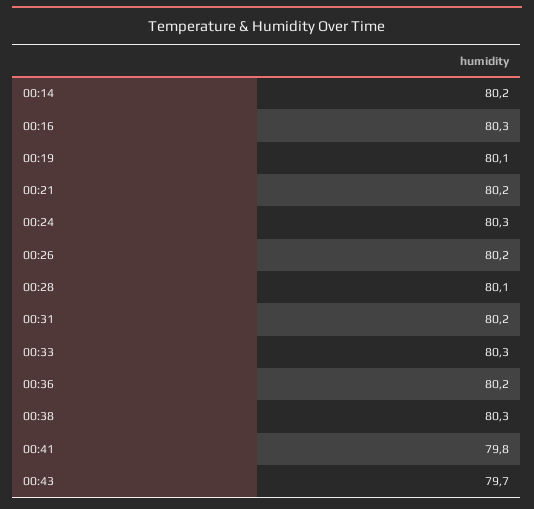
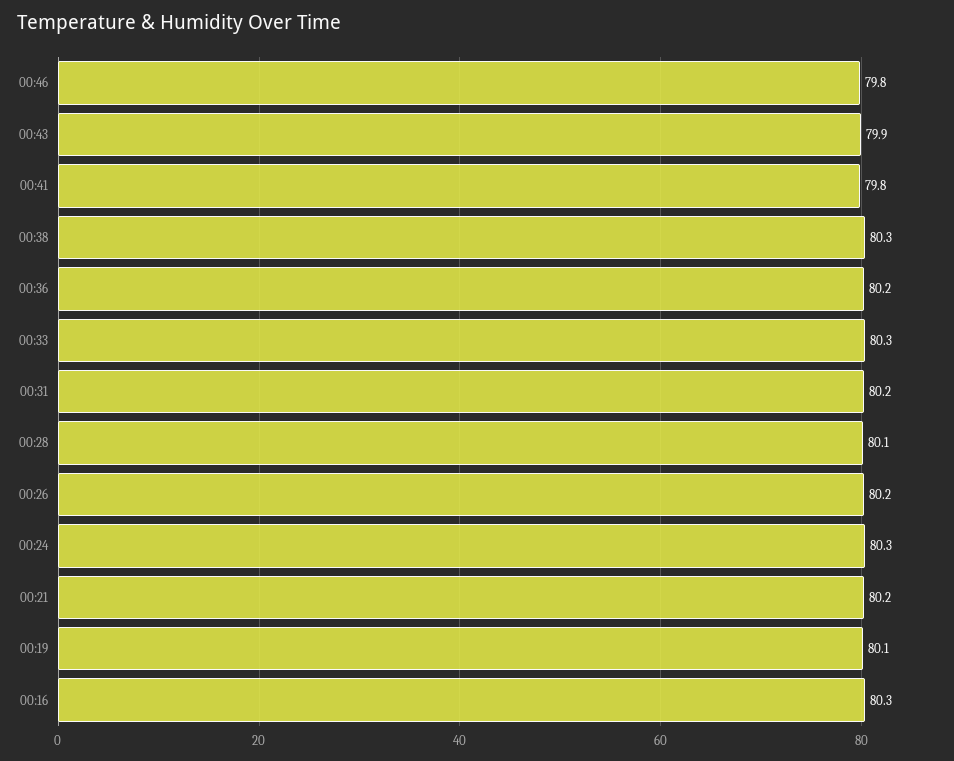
00:14: 80.2 -> none
00:43: 79.7 -> 79.9
00:46: none -> 79.8

